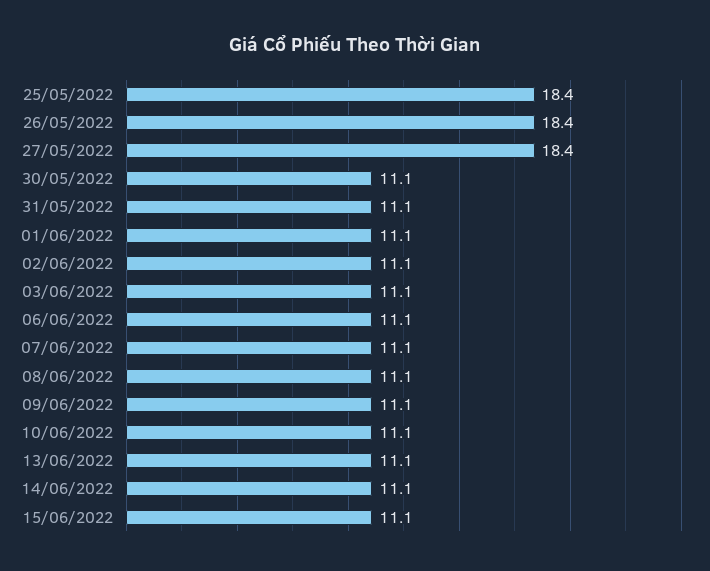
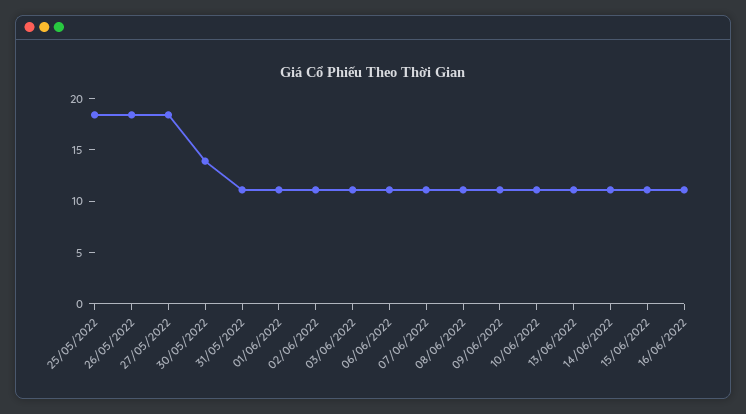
30/05/2022: 11.1 -> 14
16/06/2022: none -> 11

